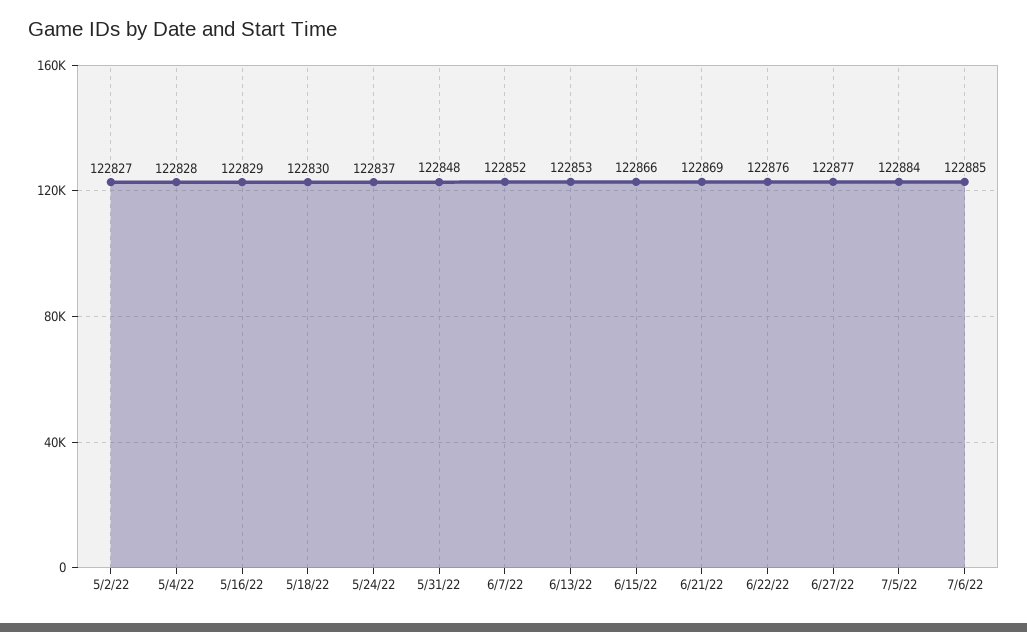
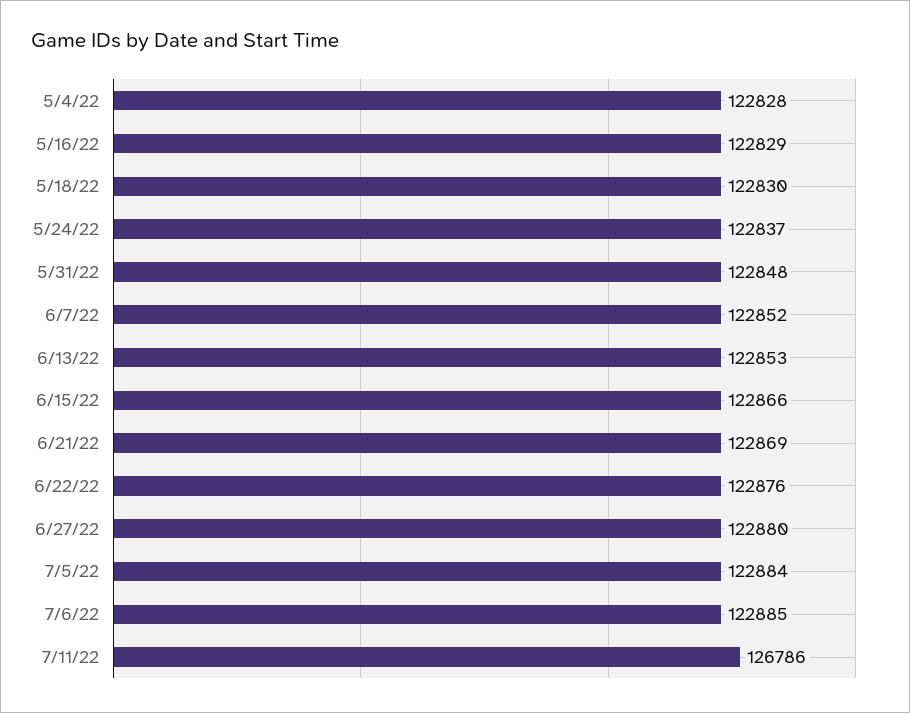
5/2/22: 122827 -> none
6/27/22: 122877 -> 122880
7/11/22: none -> 126786

